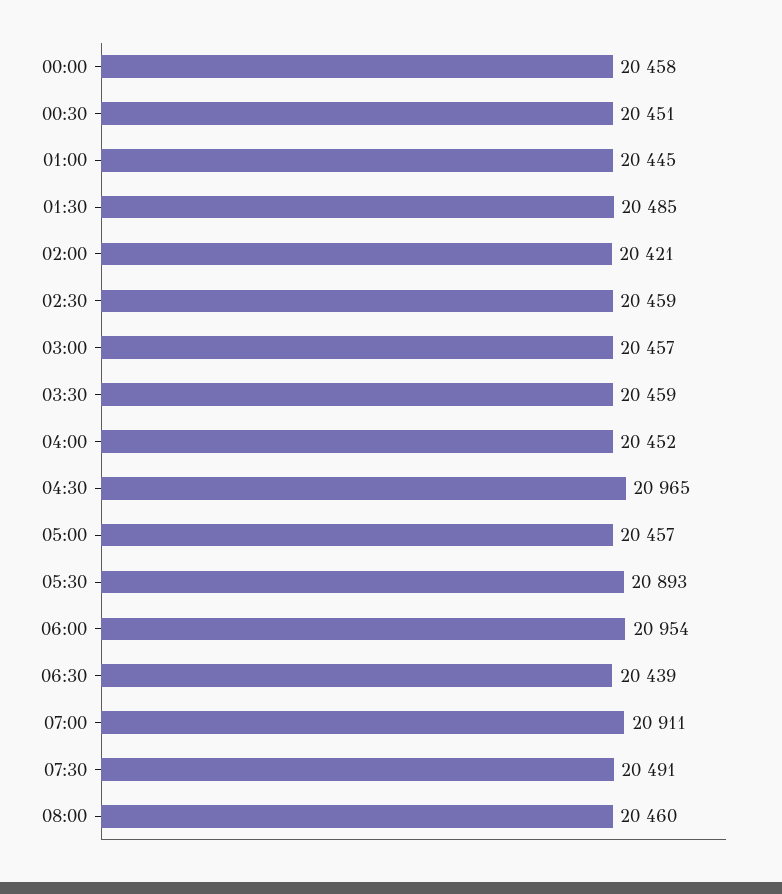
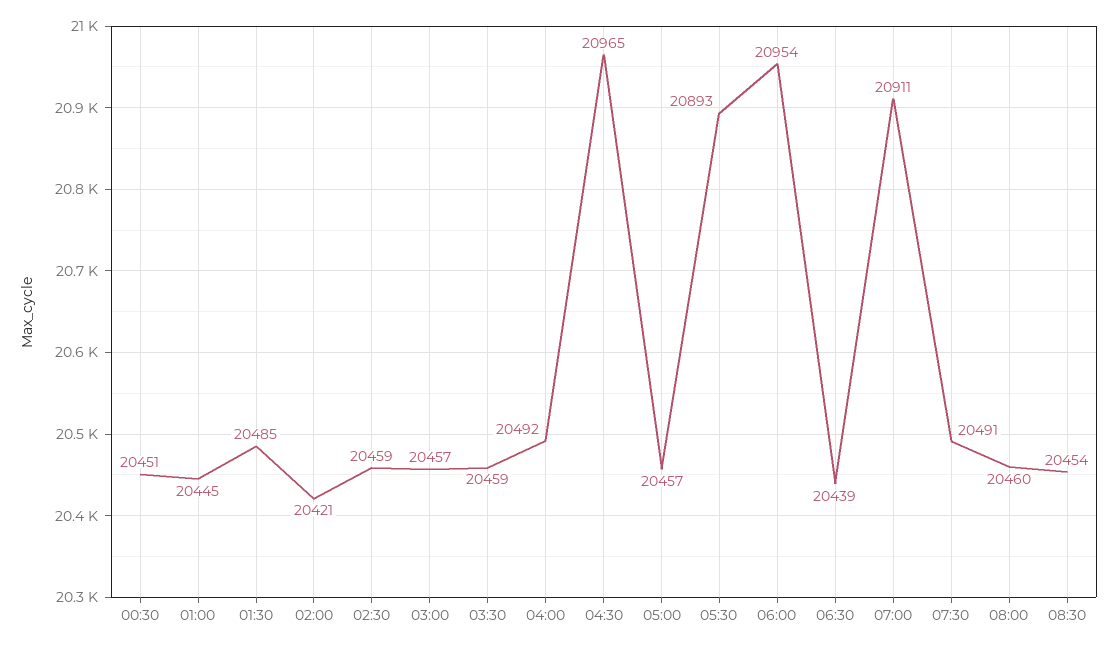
00:00: 20458 -> none
04:00: 20452 -> 20492
08:30: none -> 20454

